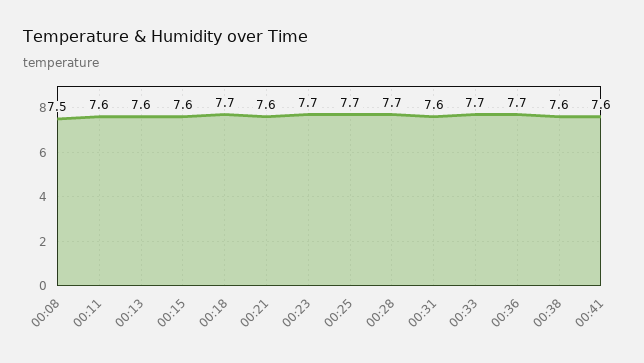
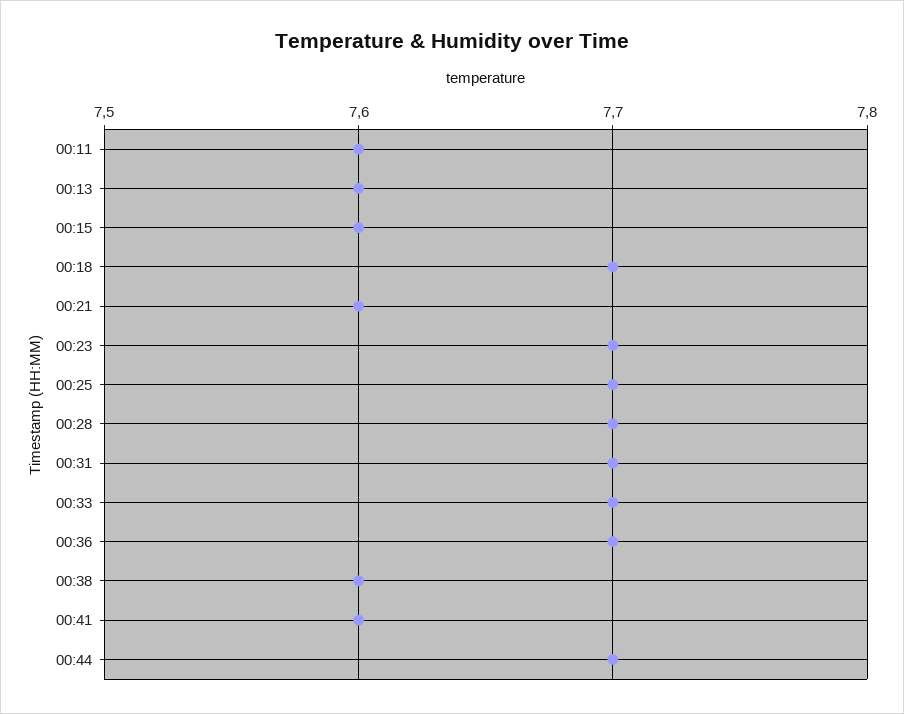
00:08: 7.5 -> none
00:31: 7.6 -> 7.7
00:44: none -> 7.7

